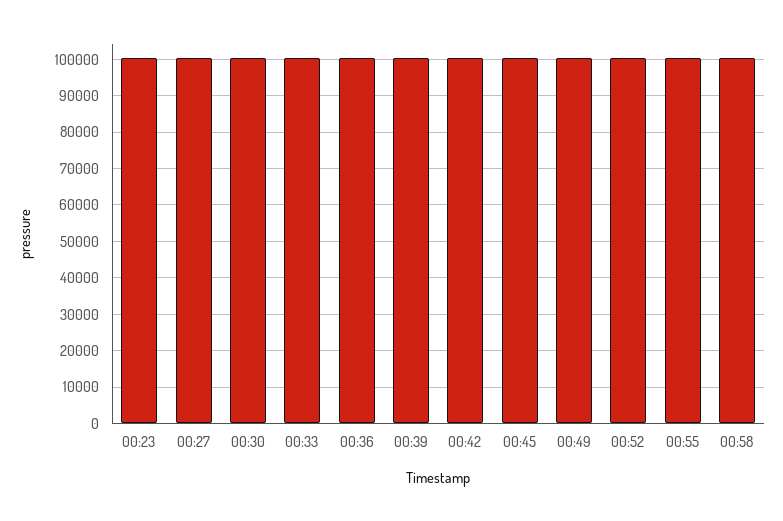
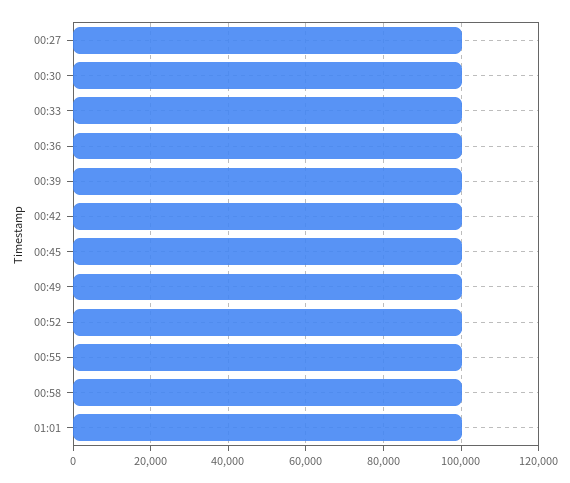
00:23: 100000 -> none
01:01: none -> 100000

